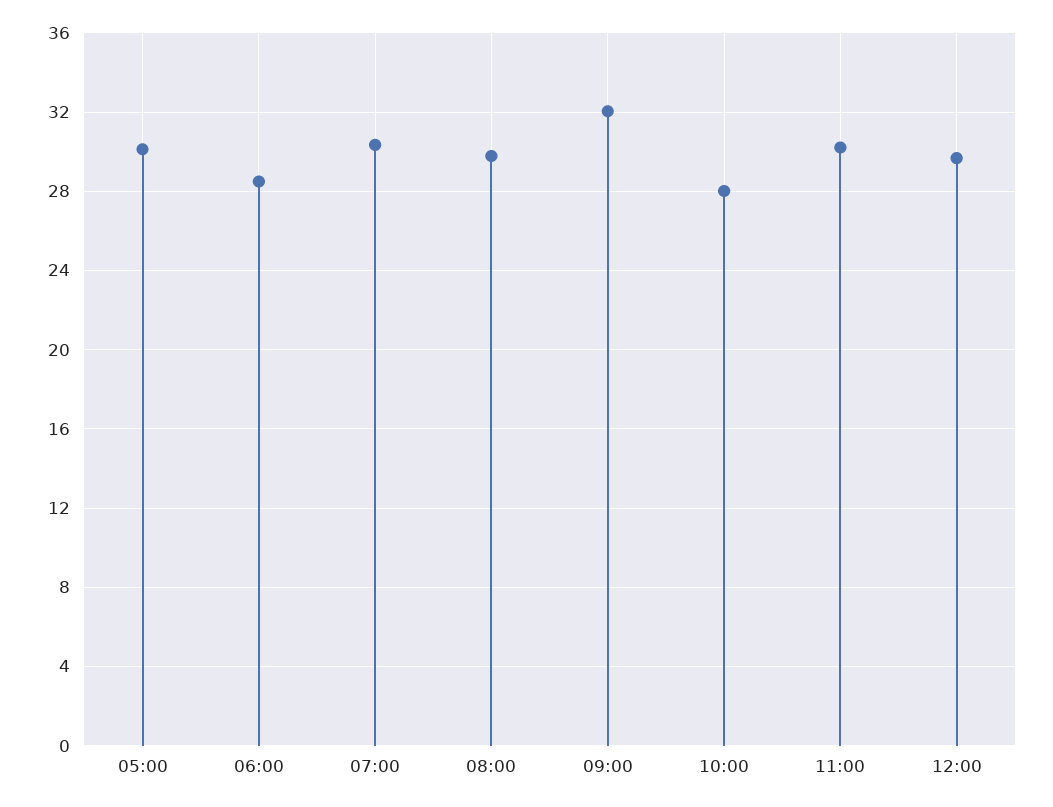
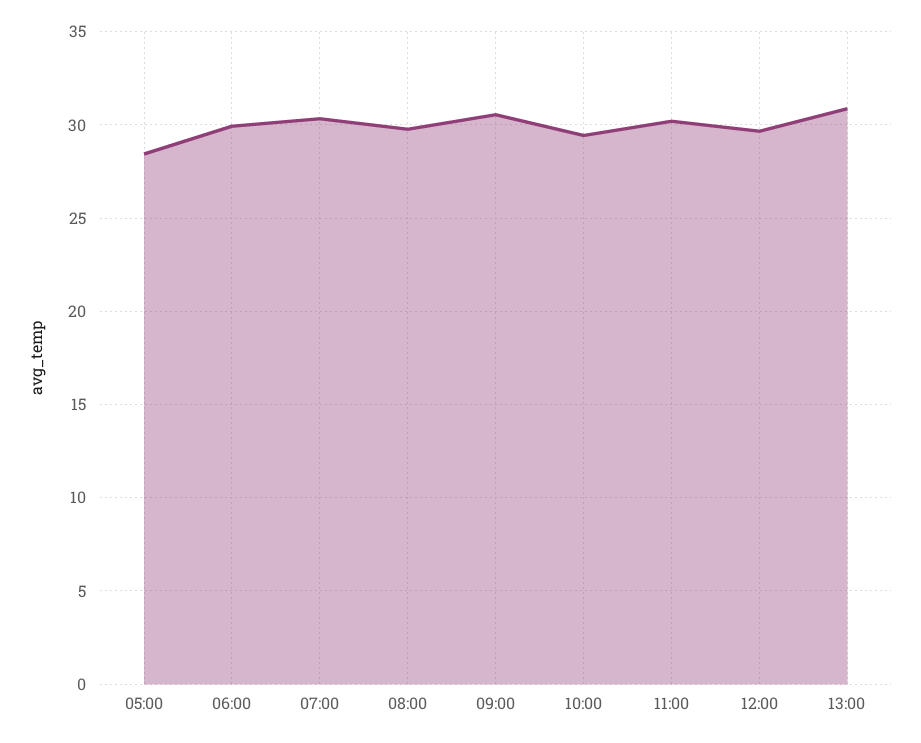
05:00: 30 -> 28.5
06:00: 28.5 -> 30
09:00: 32 -> 30.5
10:00: 28 -> 29.5
13:00: none -> 31

